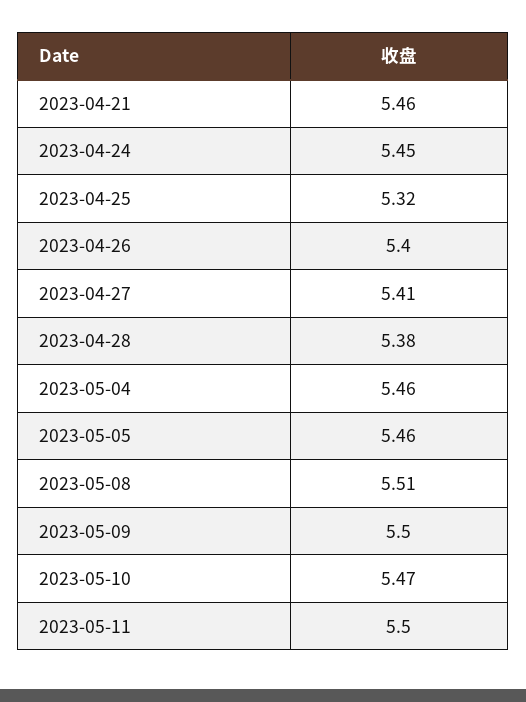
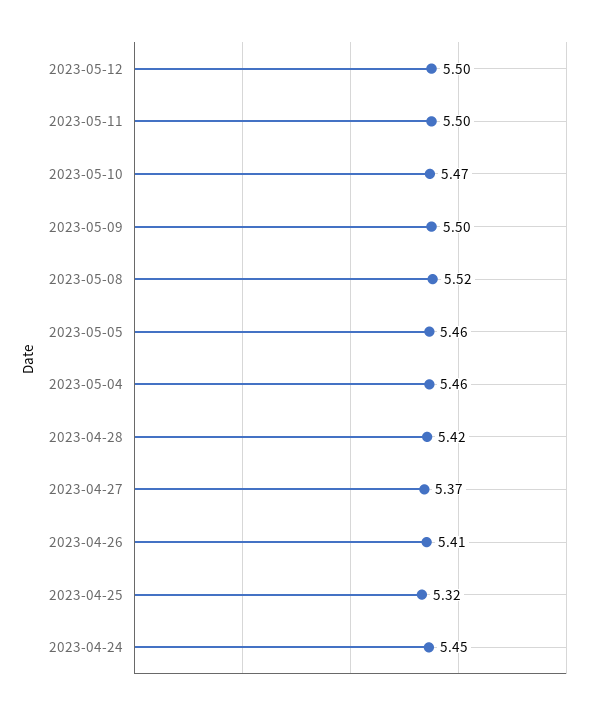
2023-04-21: 5.46 -> none
2023-04-26: 5.4 -> 5.41
2023-04-27: 5.41 -> 5.37
2023-04-28: 5.38 -> 5.42
2023-05-08: 5.51 -> 5.52
2023-05-12: none -> 5.5

